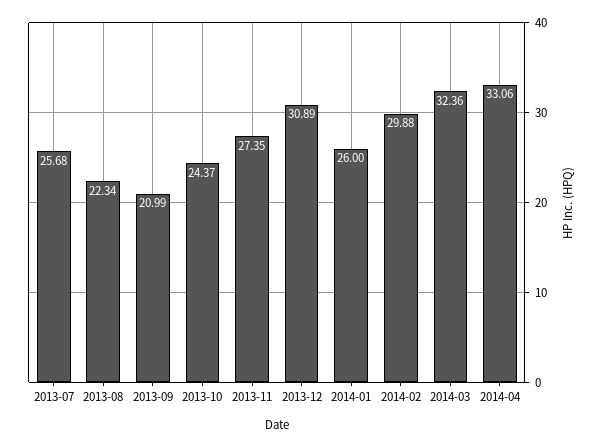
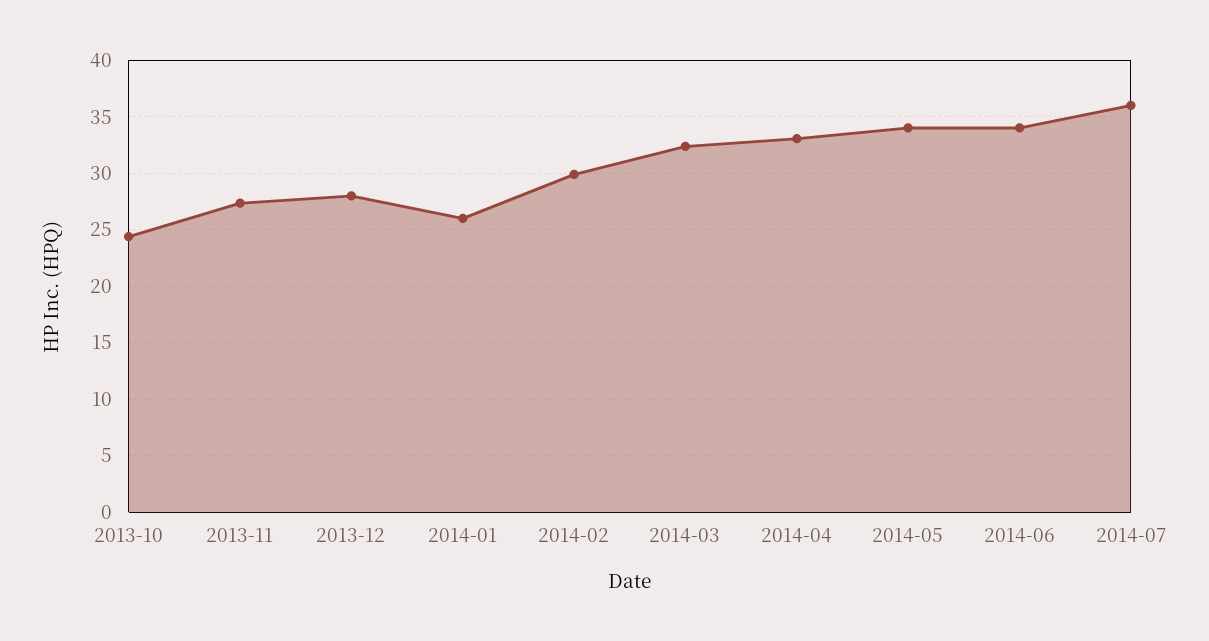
2013-07: 25.68 -> none
2013-08: 22.34 -> none
2013-09: 20.99 -> none
2013-12: 30.89 -> 28
2014-05: none -> 34
2014-06: none -> 34
2014-07: none -> 36

